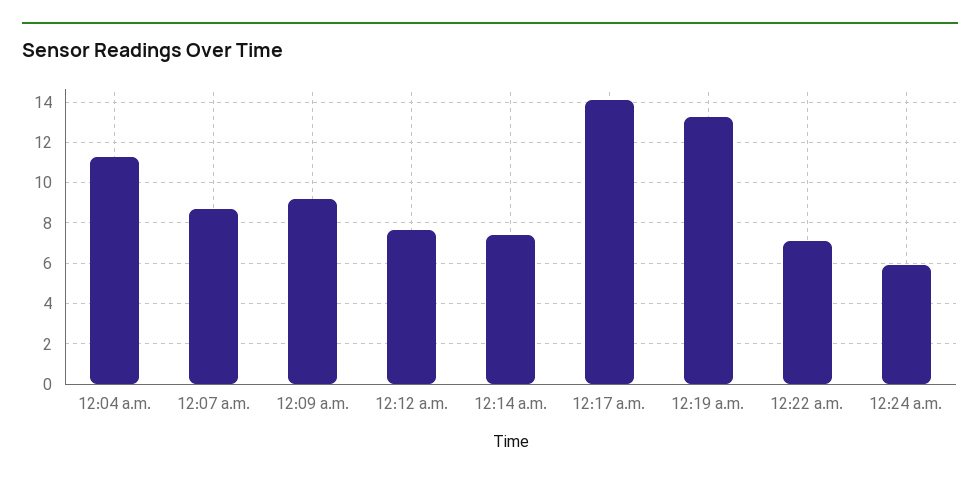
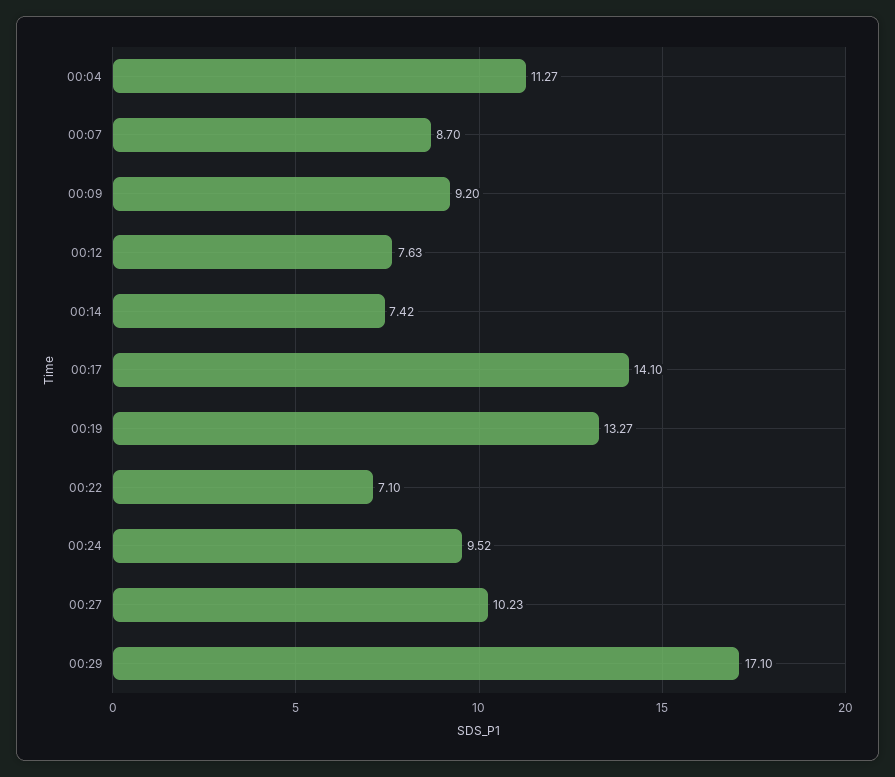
12:24 a.m.: 6 -> 9.52
00:27: none -> 10.23
00:29: none -> 17.1

